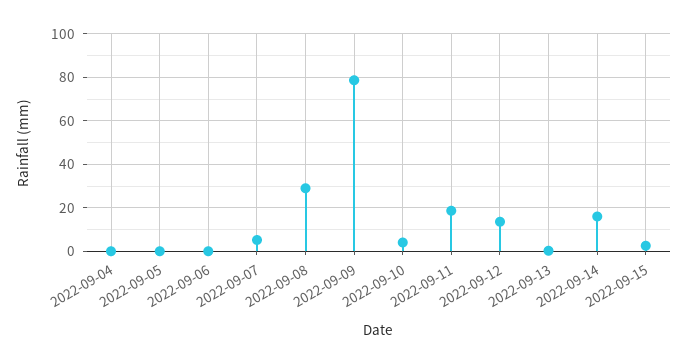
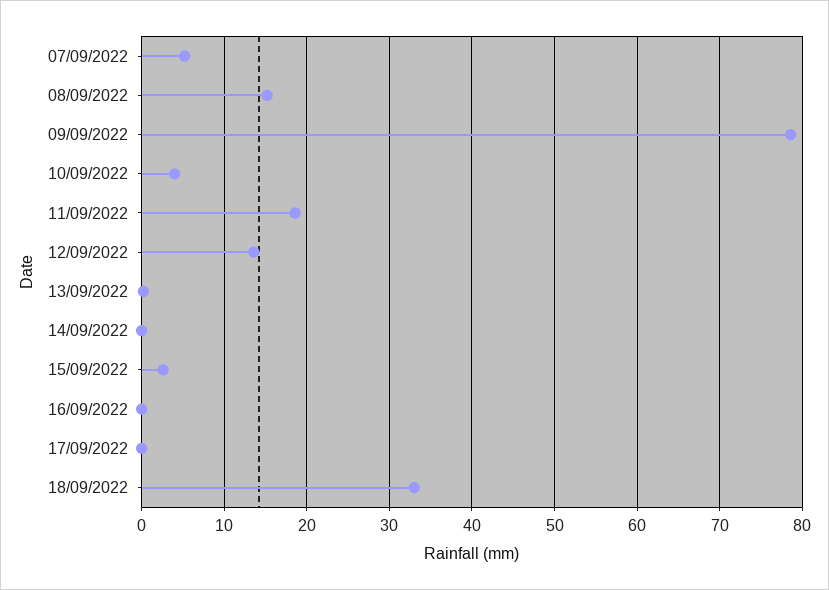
2022-09-04: 0 -> none
2022-09-05: 0 -> none
2022-09-06: 0 -> none
2022-09-08: 30 -> 15
2022-09-14: 15 -> 0
16/09/2022: none -> 0
17/09/2022: none -> 0
18/09/2022: none -> 33

